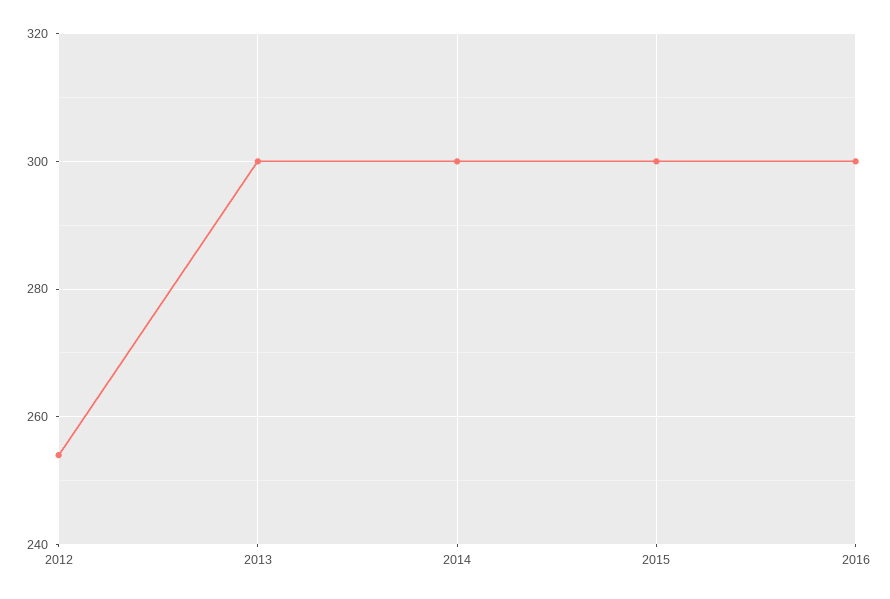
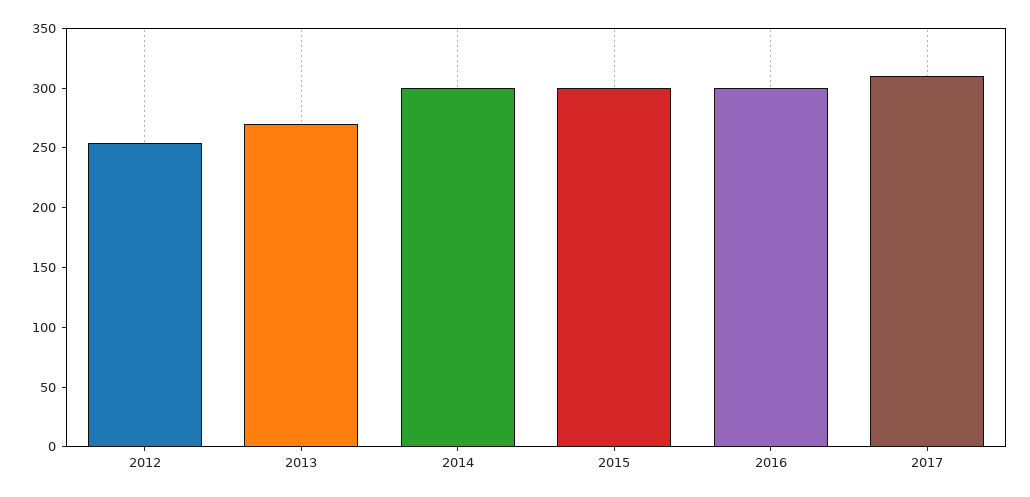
2013: 300 -> 270
2017: none -> 310

